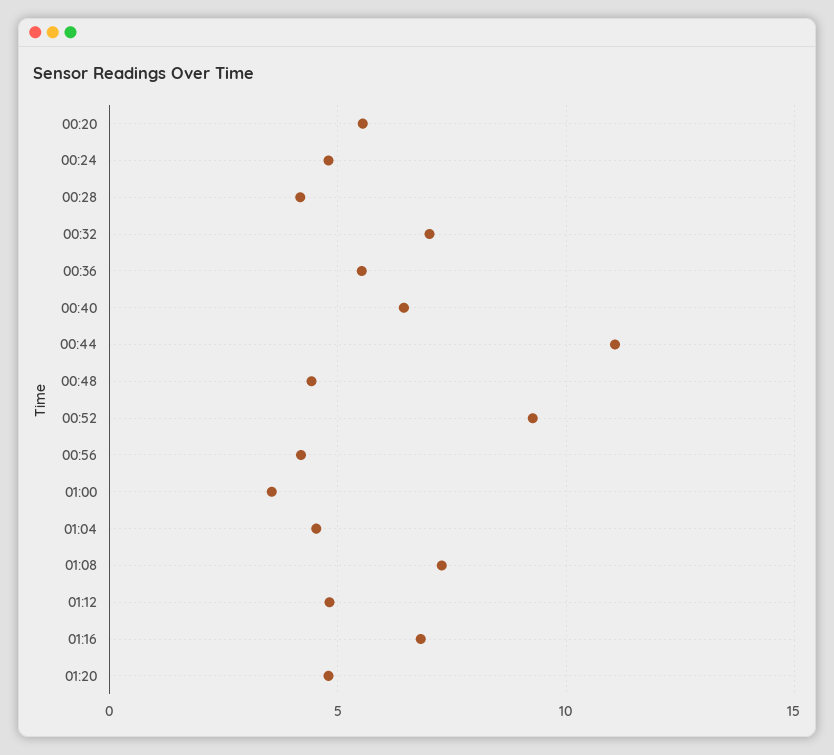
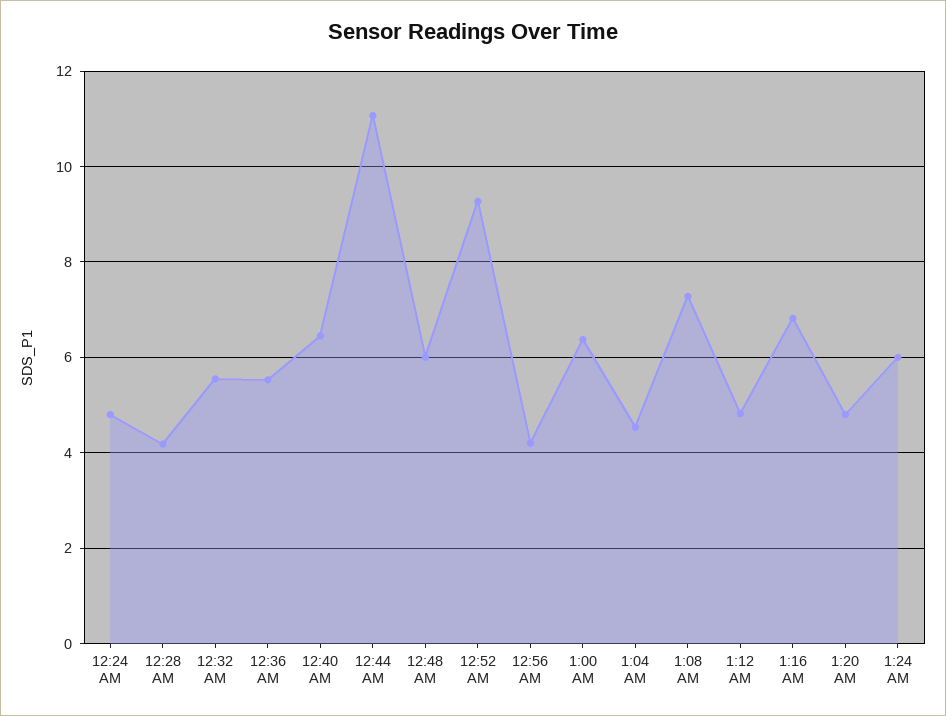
00:20: 5.5 -> none
00:32: 7 -> 5.6
00:48: 4.5 -> 6
01:00: 3.5 -> 6.4
1:24 AM: none -> 6

